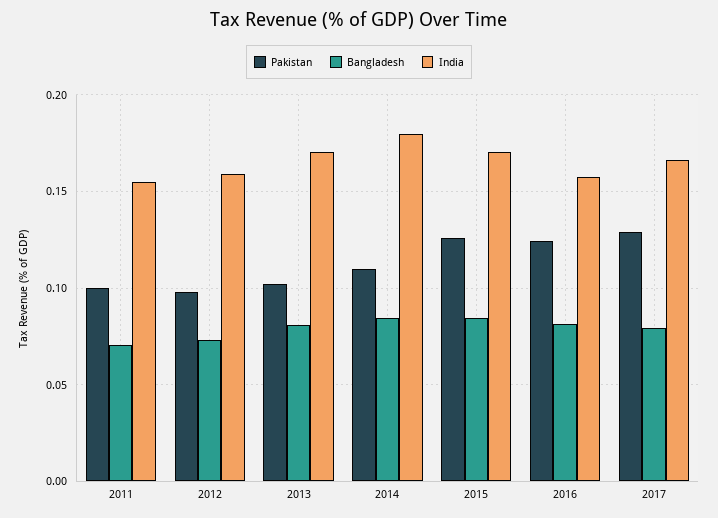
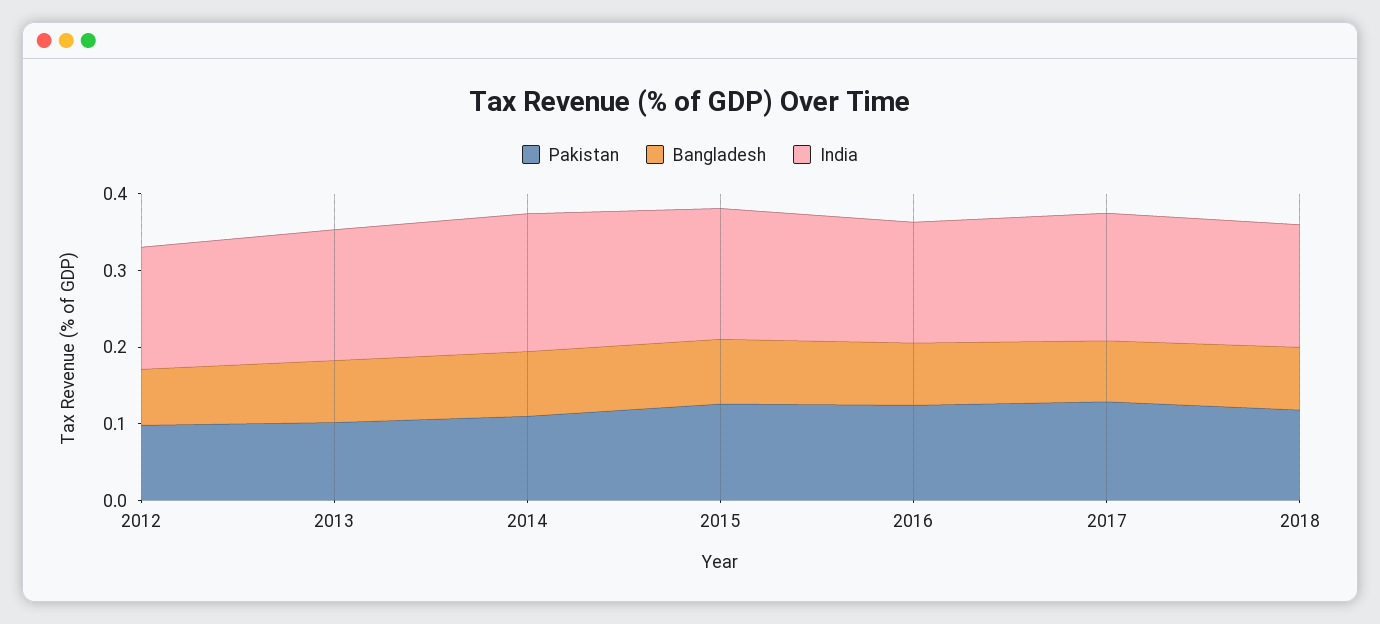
Pakistan, 2011: 0.1 -> none
Bangladesh, 2011: 0.07 -> none
India, 2011: 0.155 -> none
Pakistan, 2018: none -> 0.12
Bangladesh, 2018: none -> 0.08
India, 2018: none -> 0.16

